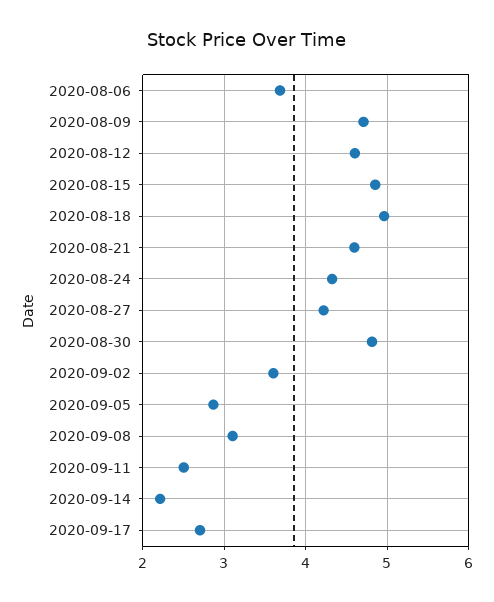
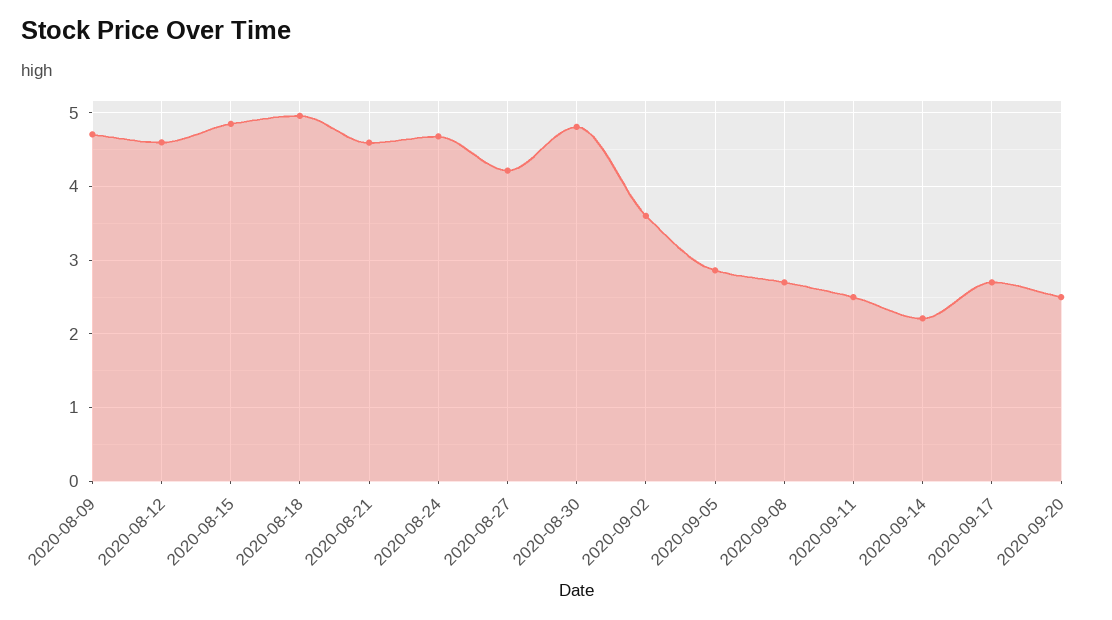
2020-08-06: 3.7 -> none
2020-08-24: 4.3 -> 4.7
2020-09-08: 3.1 -> 2.7
2020-09-20: none -> 2.5

